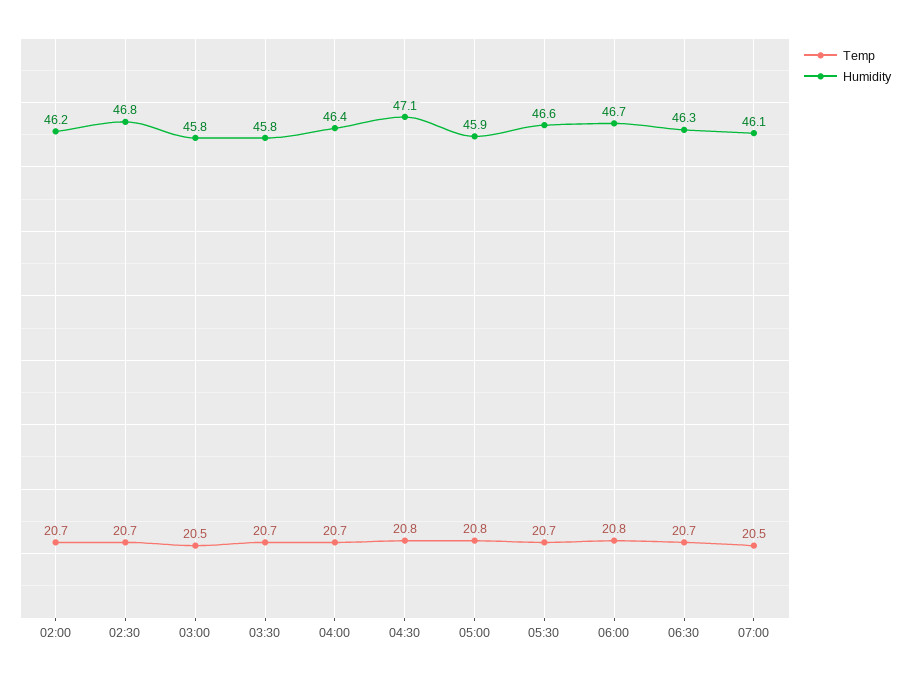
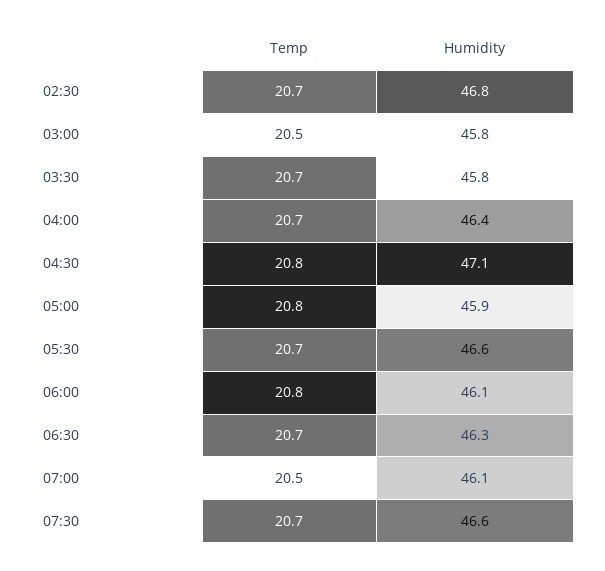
Temp, 02:00: 20.7 -> none
Humidity, 02:00: 46.2 -> none
Humidity, 06:00: 46.7 -> 46.1
Temp, 07:30: none -> 20.7
Humidity, 07:30: none -> 46.6

